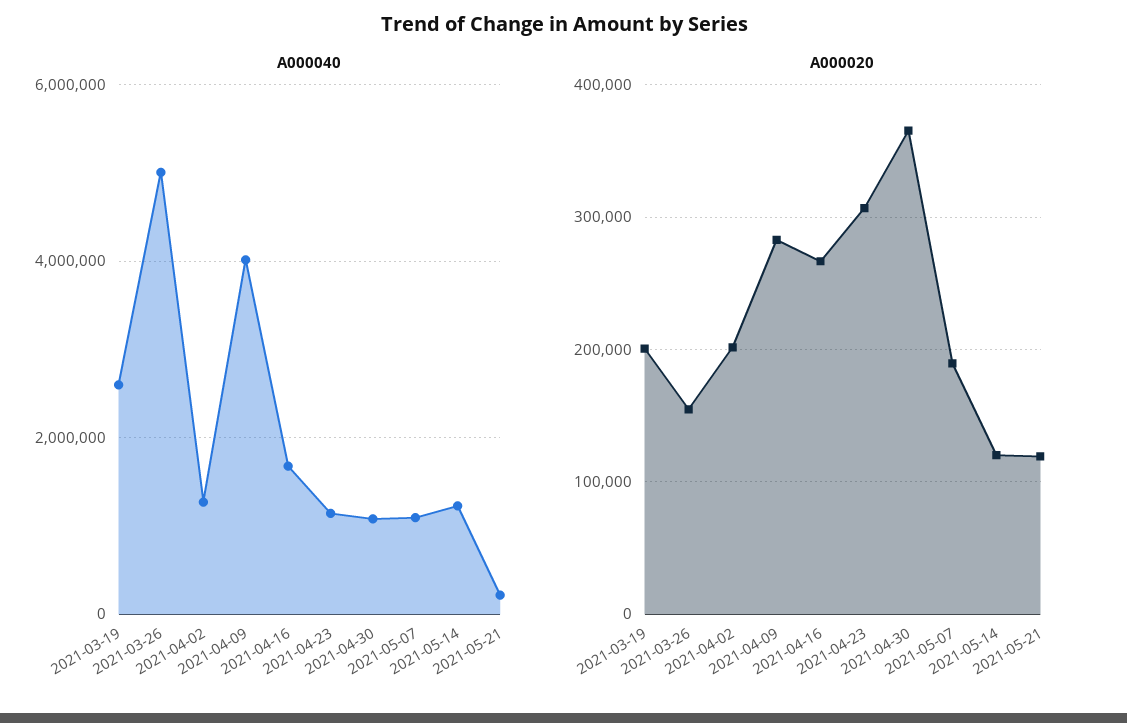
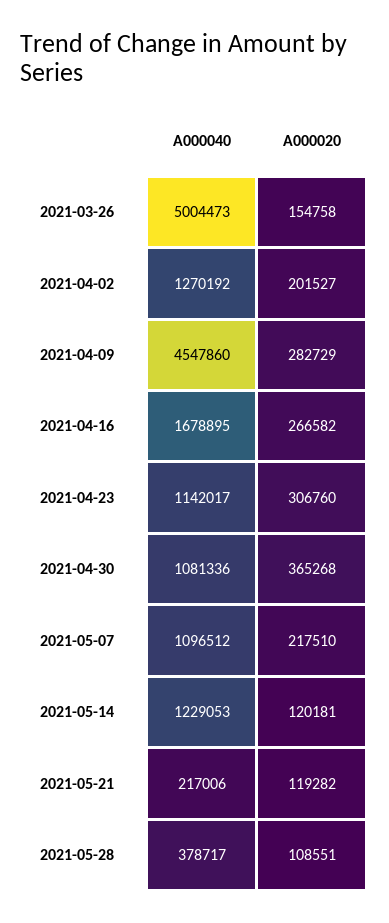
A000040, 2021-03-19: 2600000 -> none
A000040, 2021-04-09: 4000000 -> 4547860
A000020, 2021-03-19: 200000 -> none
A000020, 2021-05-07: 190000 -> 217510
A000040, 2021-05-28: none -> 378717
A000020, 2021-05-28: none -> 108551

